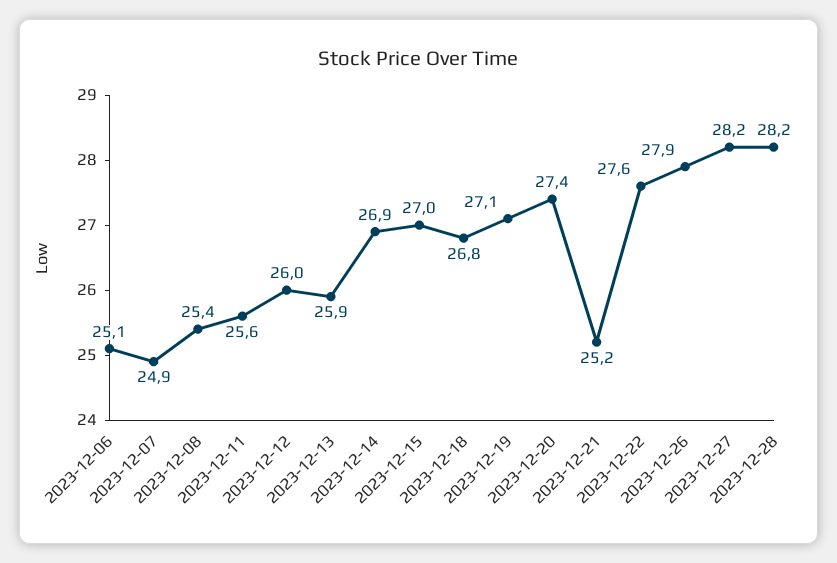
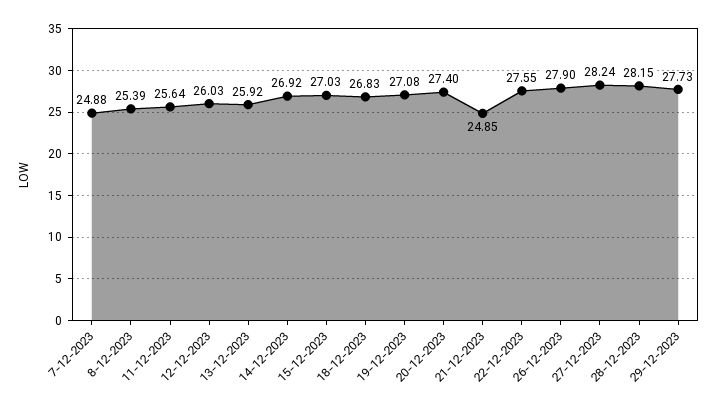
2023-12-06: 25.1 -> none
2023-12-21: 25.2 -> 24.85
29-12-2023: none -> 27.73

